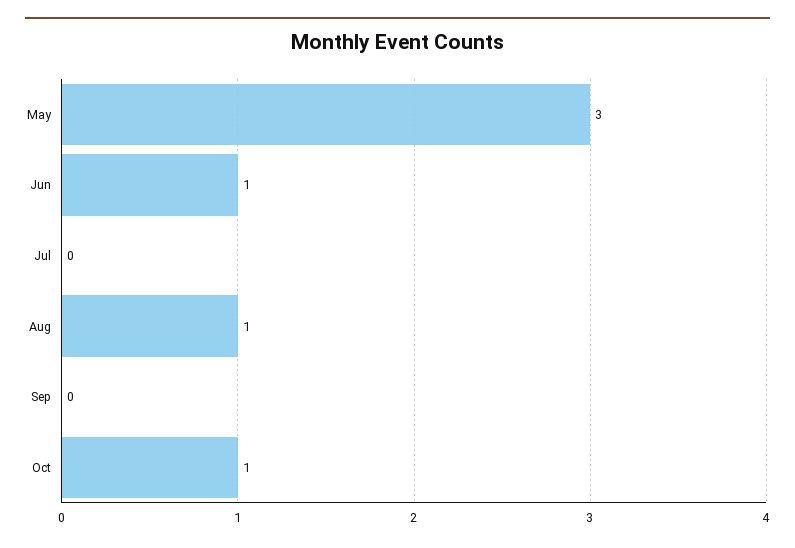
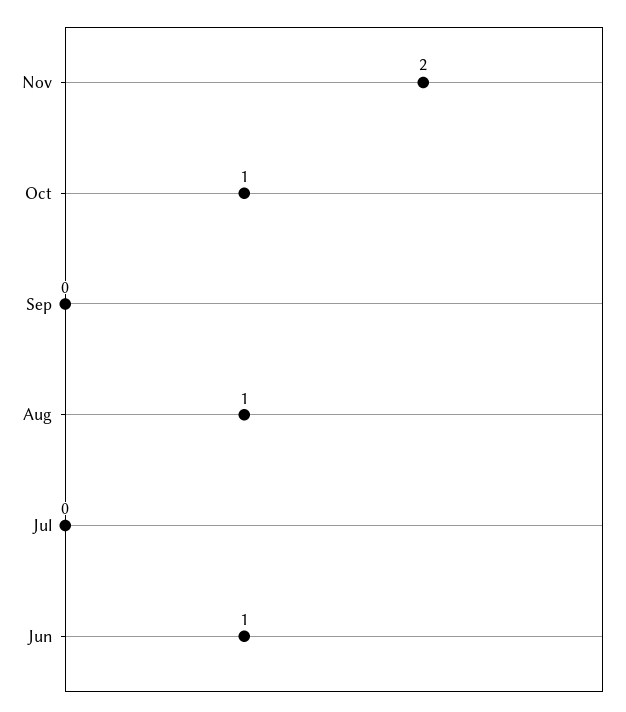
May: 3 -> none
Nov: none -> 2

